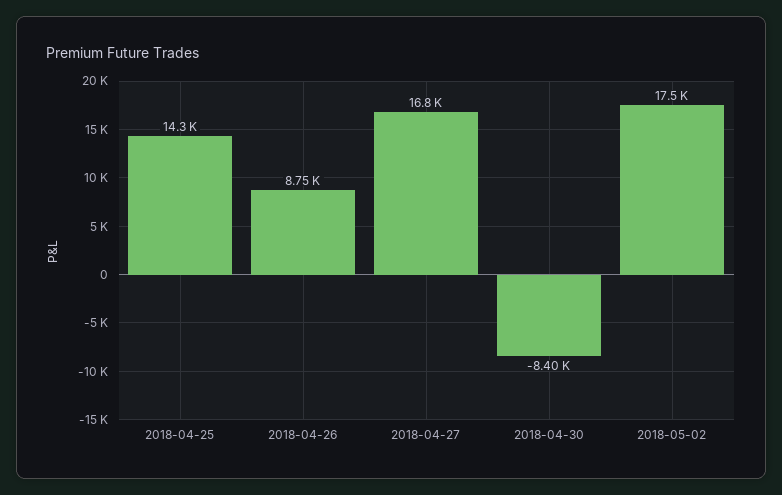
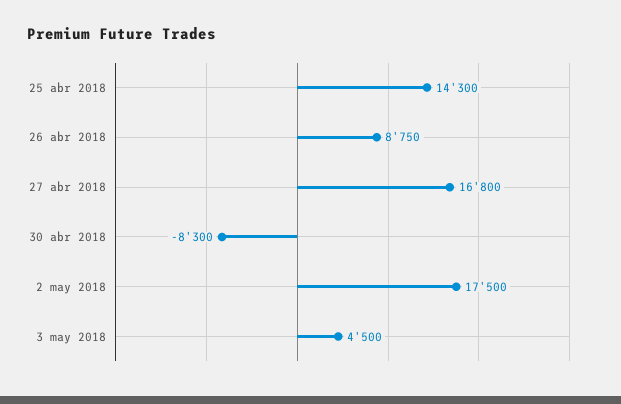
2018-04-30: -8400 -> -8300
3 may 2018: none -> 4500

